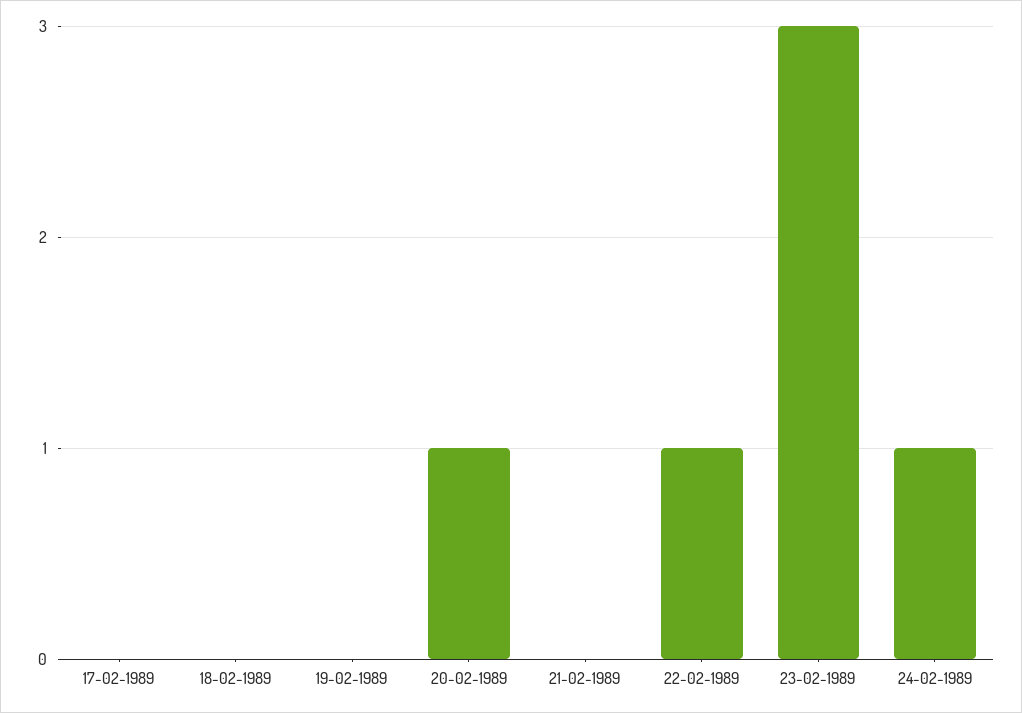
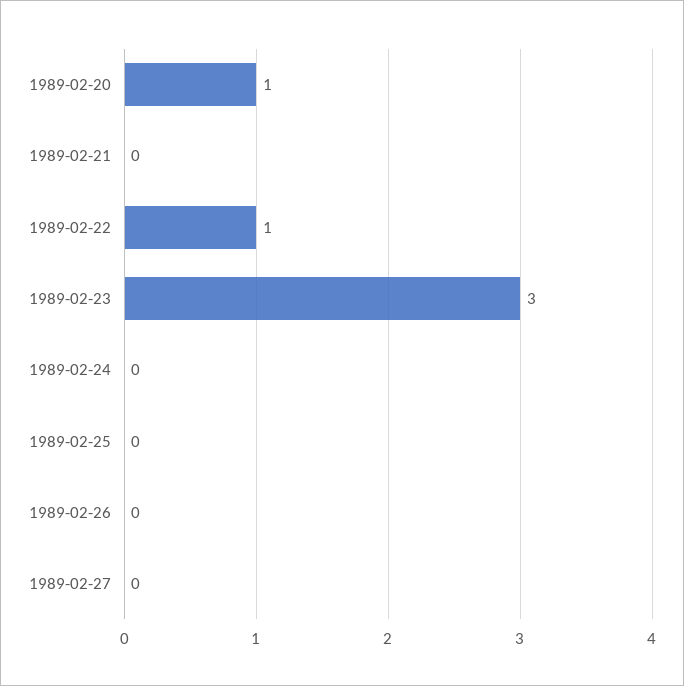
17-02-1989: 0 -> none
18-02-1989: 0 -> none
19-02-1989: 0 -> none
24-02-1989: 1 -> 0
1989-02-25: none -> 0
1989-02-26: none -> 0
1989-02-27: none -> 0

